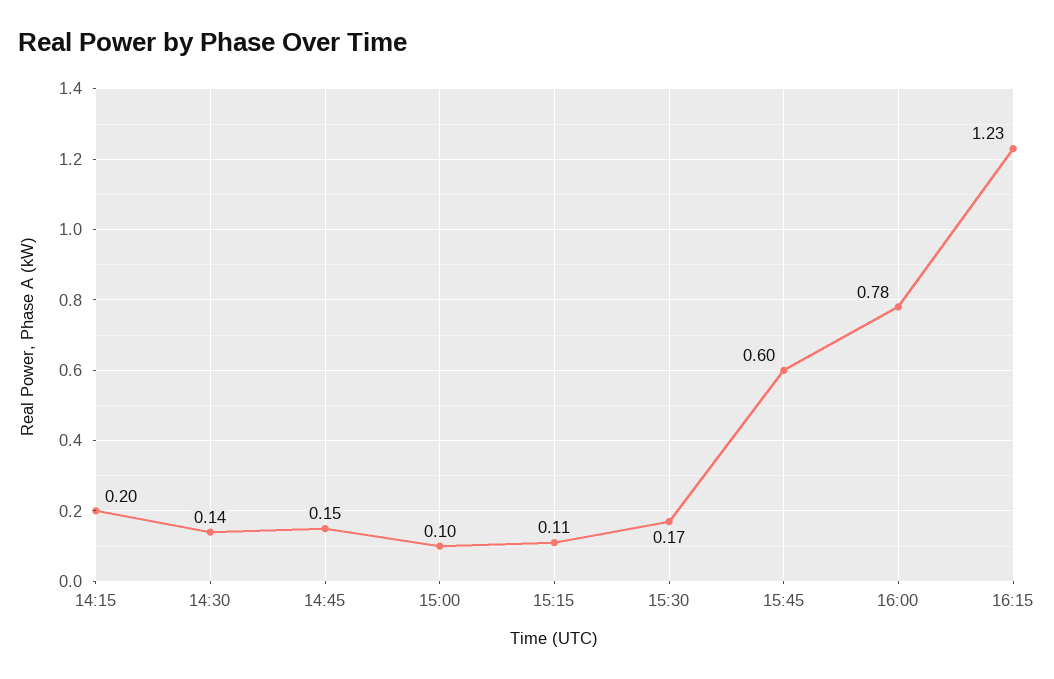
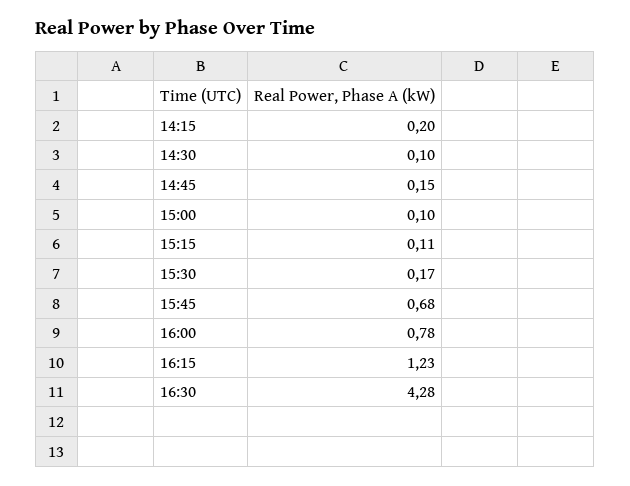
14:30: 0.14 -> 0.1
15:45: 0.6 -> 0.68
16:30: none -> 4.28

